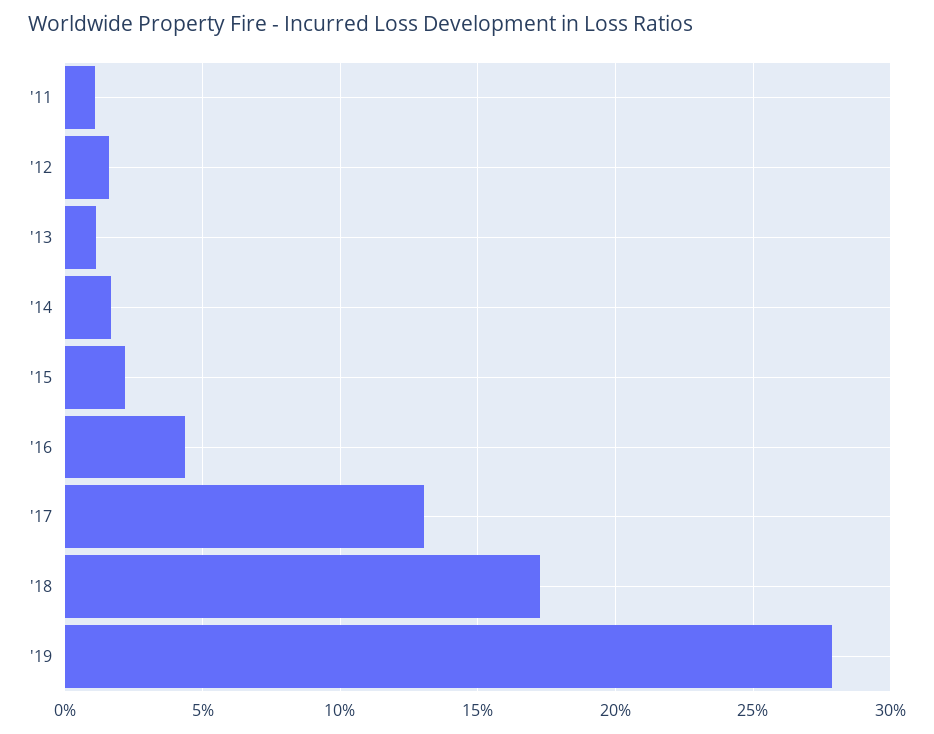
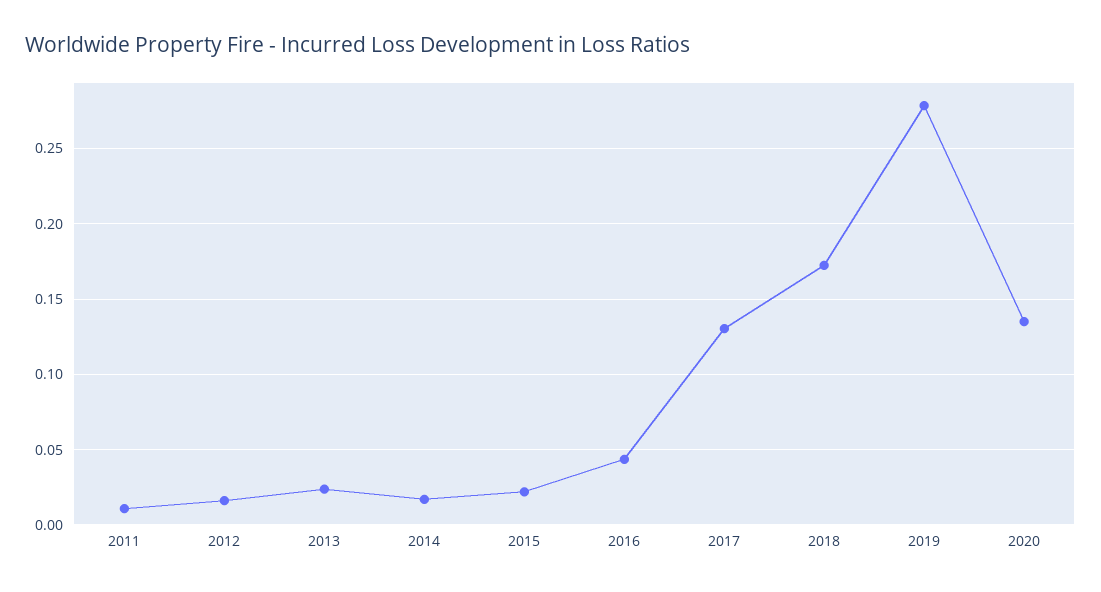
'13: 0.01 -> 0.025
2020: none -> 0.135

